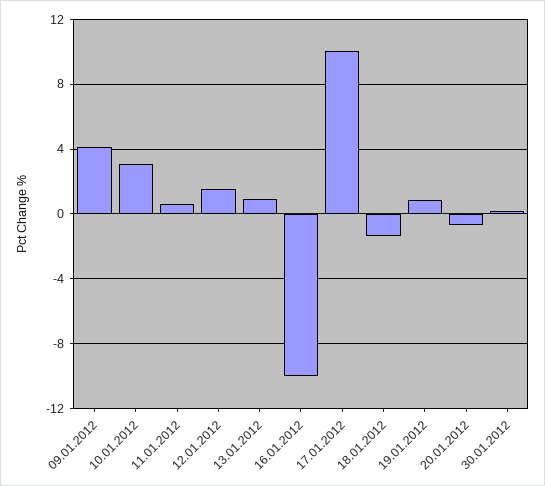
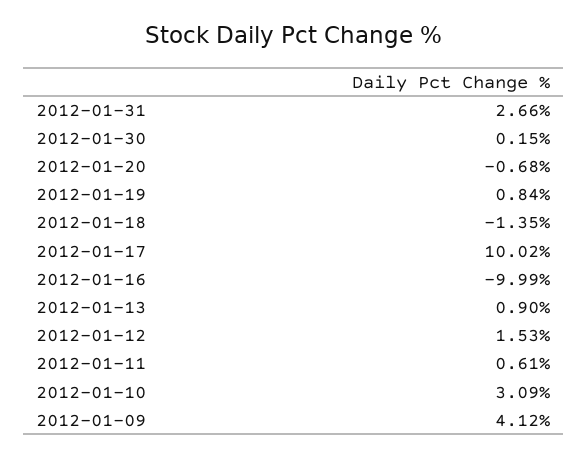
2012-01-31: none -> 2.66

